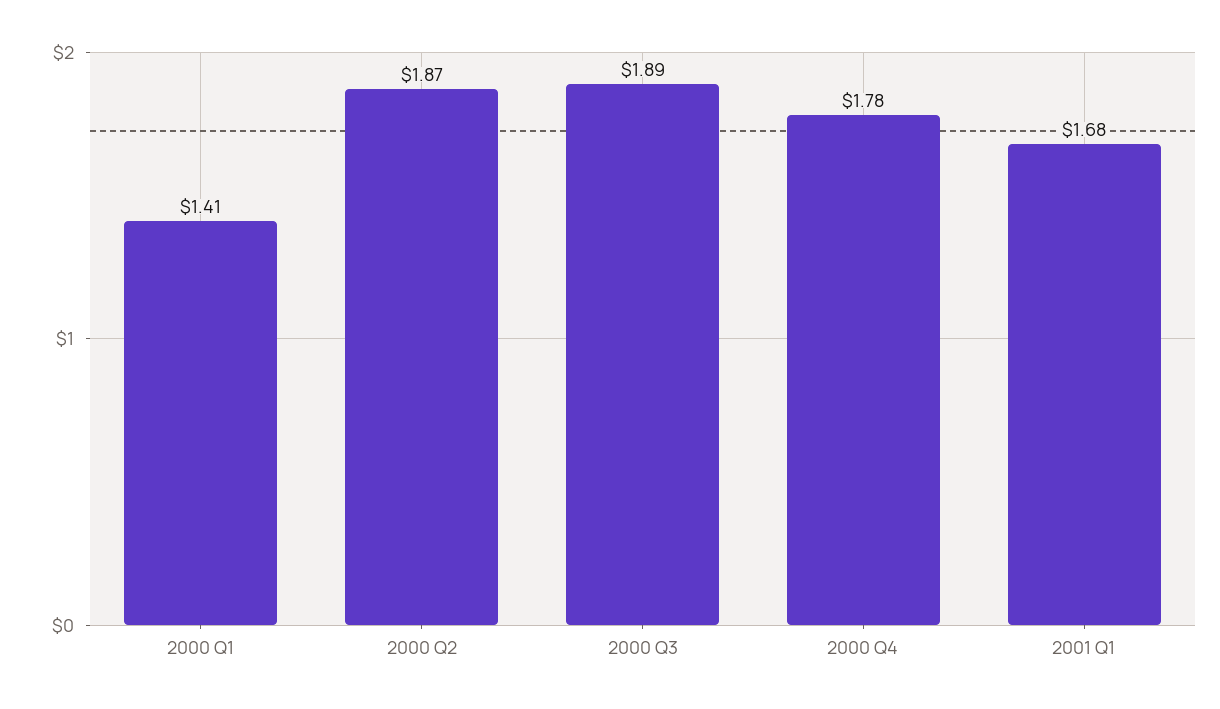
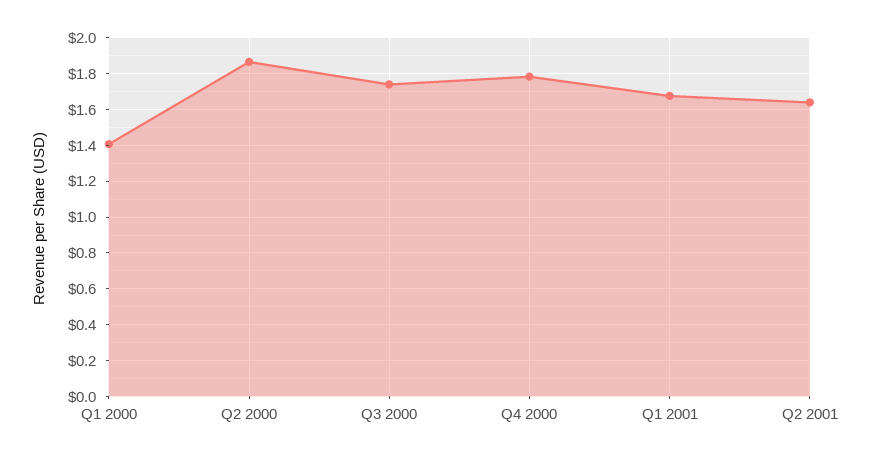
2000 Q3: 1.89 -> 1.75
Q2 2001: none -> 1.65

